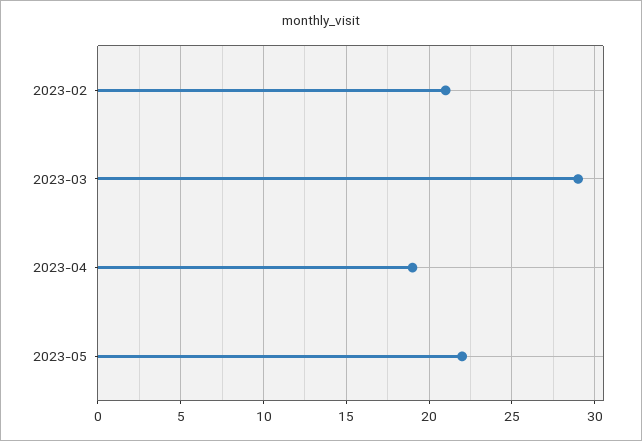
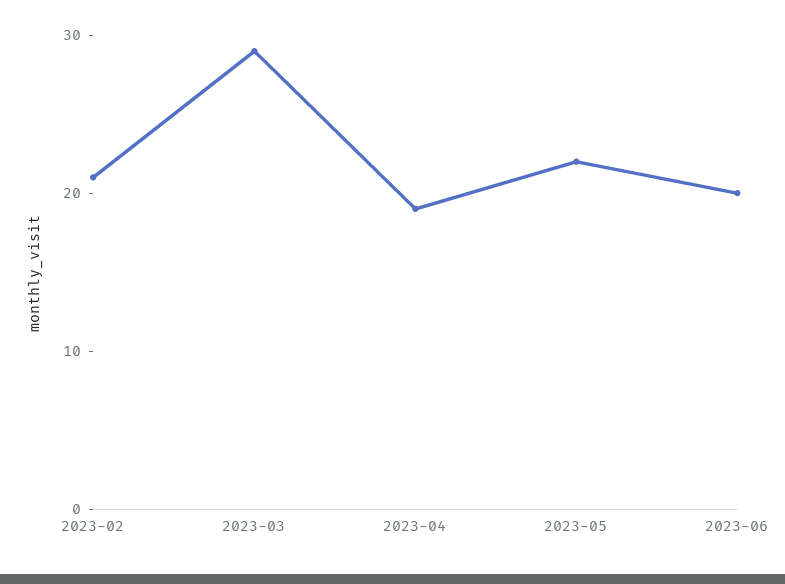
2023-06: none -> 20

